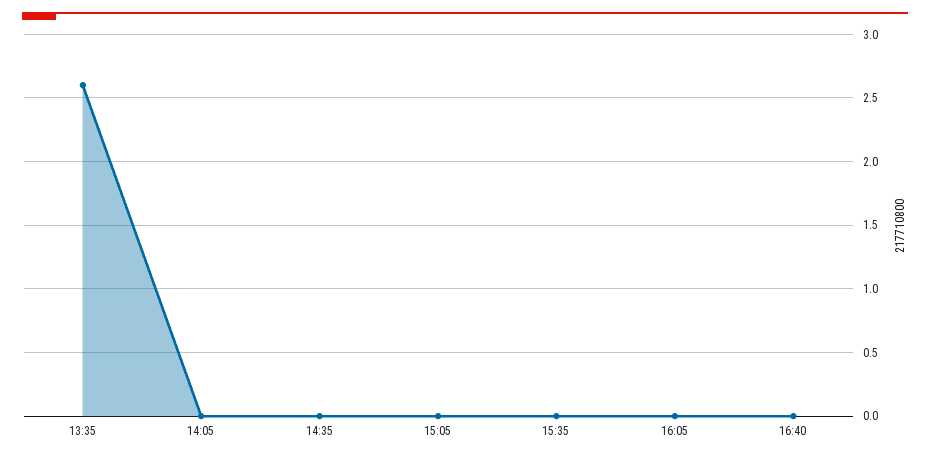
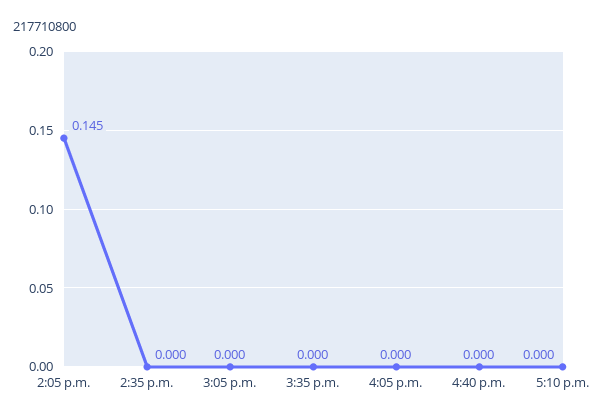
13:35: 2.6 -> none
14:05: 0 -> 0.145
5:10 p.m.: none -> 0

